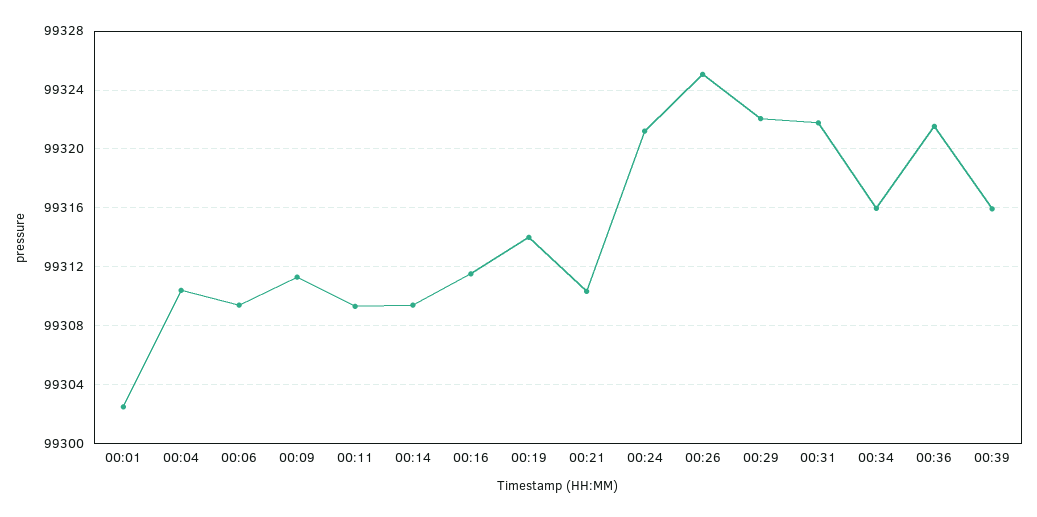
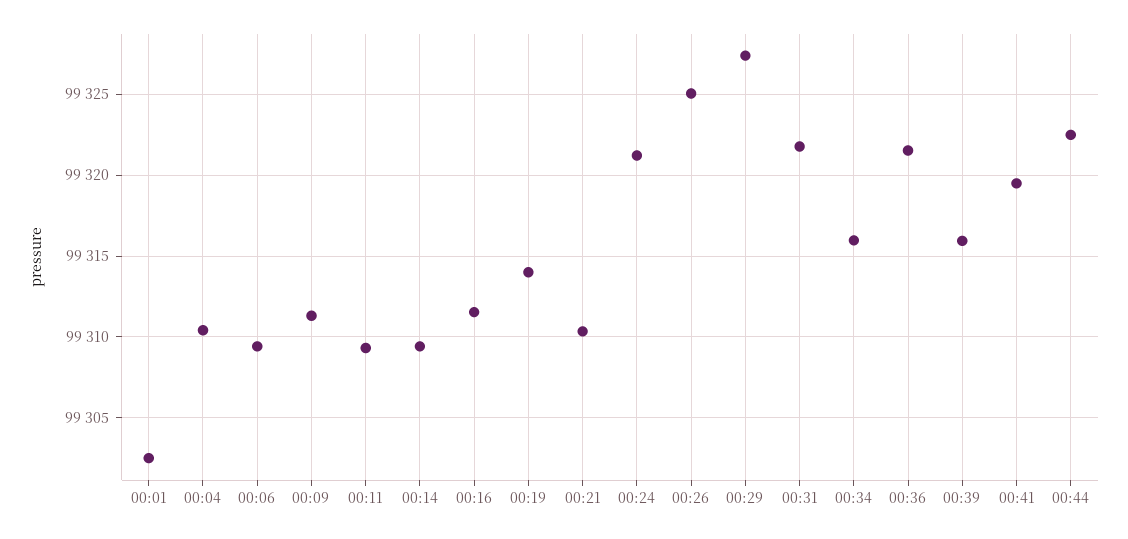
00:29: 99322 -> 99327.5
00:41: none -> 99319.5
00:44: none -> 99322.5

